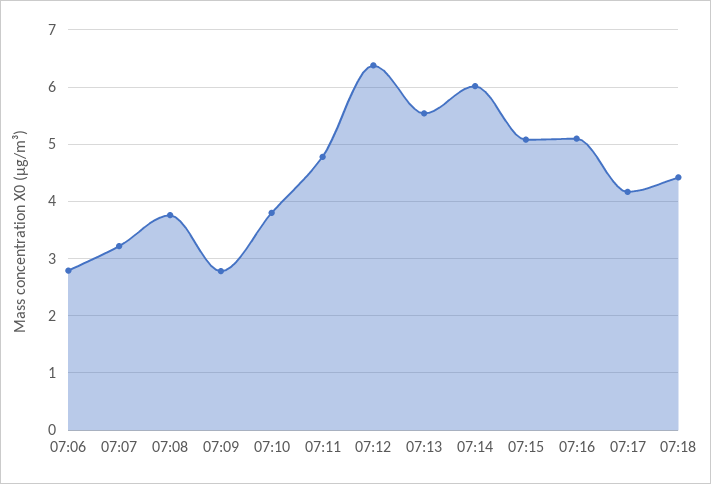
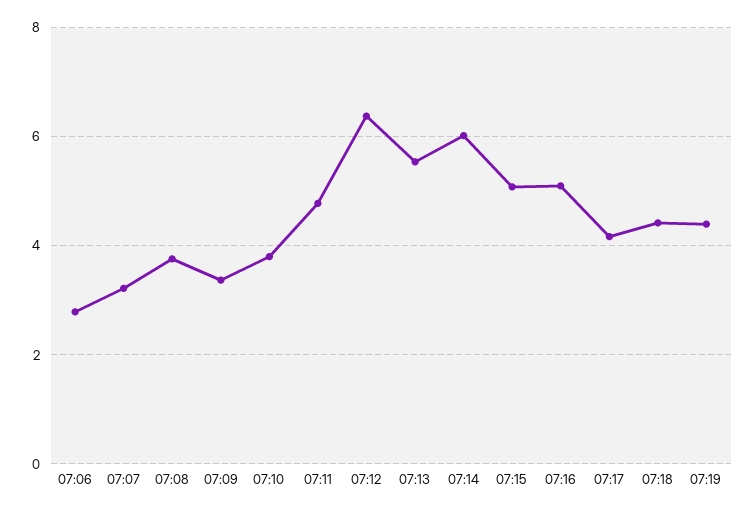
07:09: 2.8 -> 3.4
07:19: none -> 4.4

